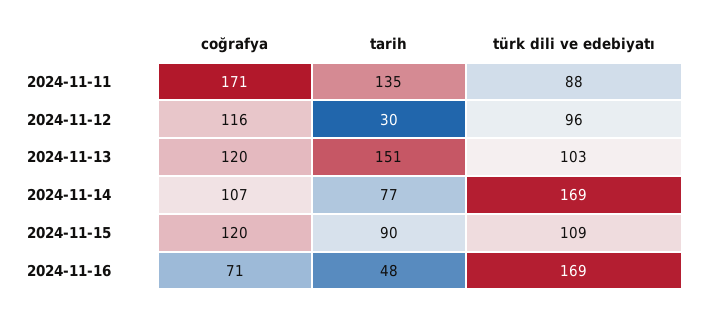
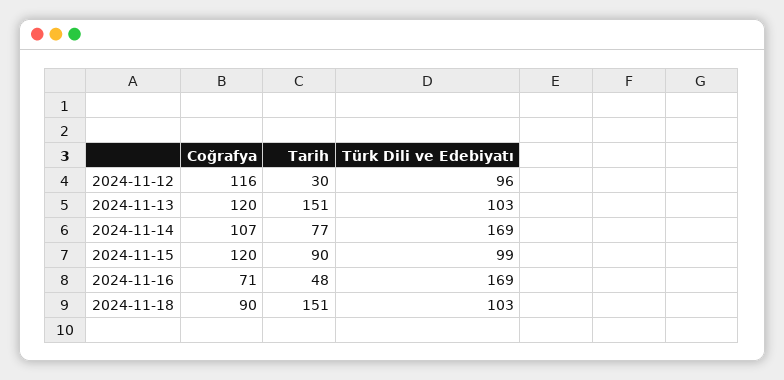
coğrafya, 2024-11-11: 171 -> none
tarih, 2024-11-11: 135 -> none
türk dili ve edebiyatı, 2024-11-11: 88 -> none
türk dili ve edebiyatı, 2024-11-15: 109 -> 99
coğrafya, 2024-11-18: none -> 90
tarih, 2024-11-18: none -> 151
türk dili ve edebiyatı, 2024-11-18: none -> 103

